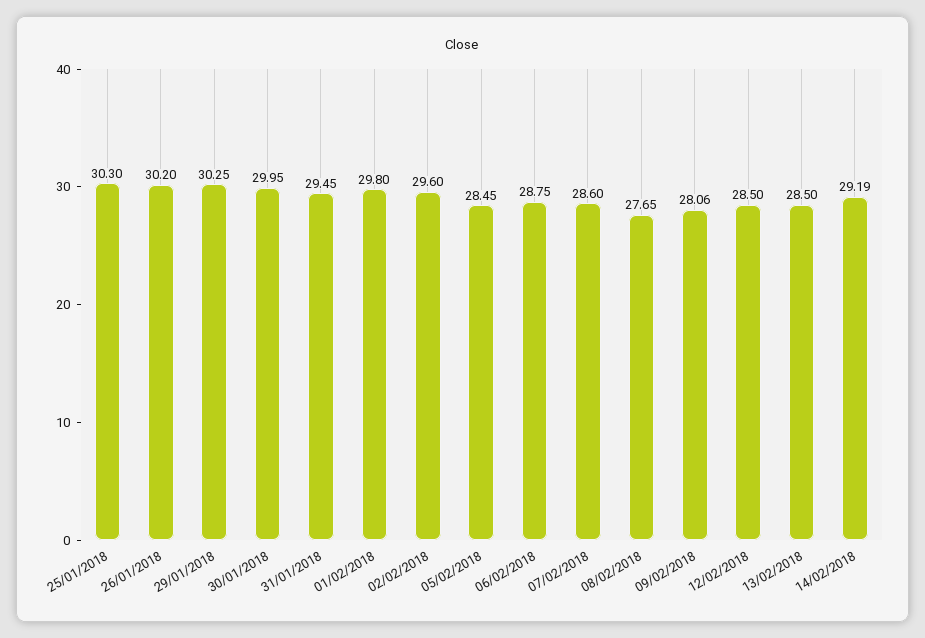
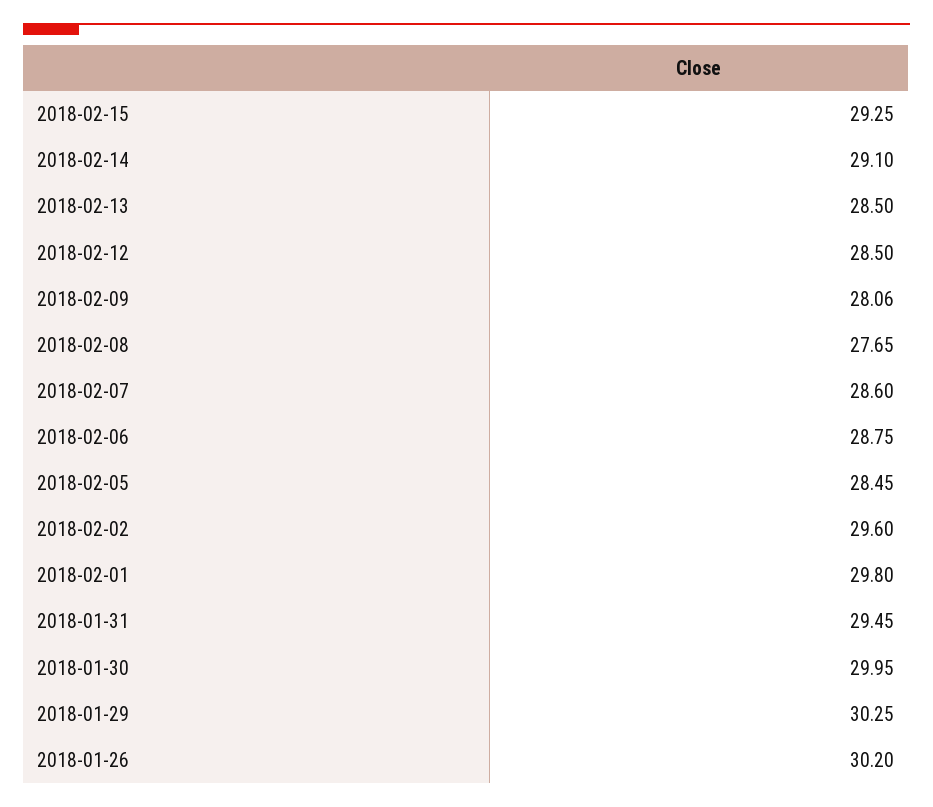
25/01/2018: 30.3 -> none
14/02/2018: 29.19 -> 29.1
2018-02-15: none -> 29.25

